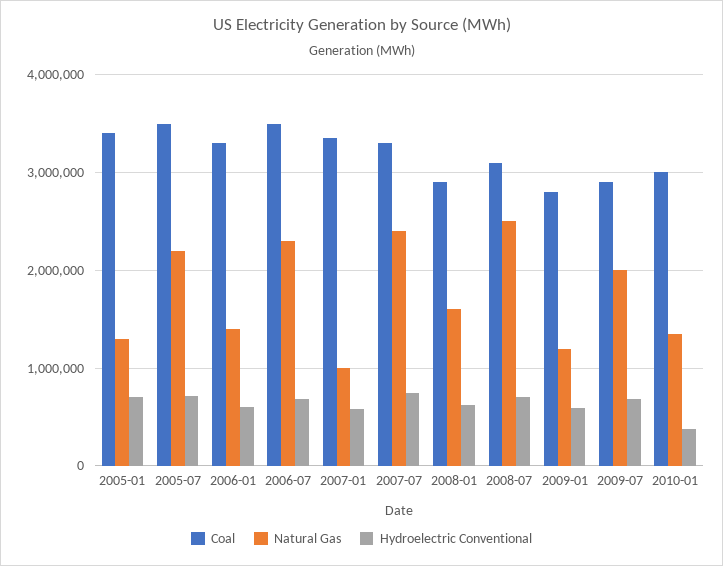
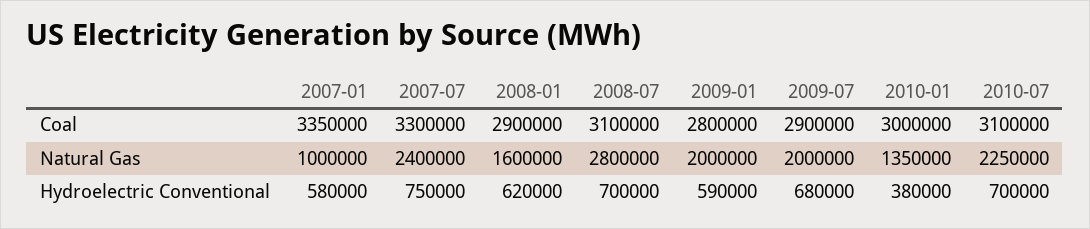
Coal, 2005-01: 3400000 -> none
Natural Gas, 2005-01: 1300000 -> none
Hydroelectric Conventional, 2005-01: 700000 -> none
Coal, 2005-07: 3500000 -> none
Natural Gas, 2005-07: 2200000 -> none
Hydroelectric Conventional, 2005-07: 700000 -> none
Coal, 2006-01: 3300000 -> none
Natural Gas, 2006-01: 1400000 -> none
Hydroelectric Conventional, 2006-01: 600000 -> none
Coal, 2006-07: 3500000 -> none
Natural Gas, 2006-07: 2300000 -> none
Hydroelectric Conventional, 2006-07: 700000 -> none
Natural Gas, 2008-07: 2500000 -> 2800000
Natural Gas, 2009-01: 1200000 -> 2000000
Coal, 2010-07: none -> 3100000
Natural Gas, 2010-07: none -> 2250000
Hydroelectric Conventional, 2010-07: none -> 700000

